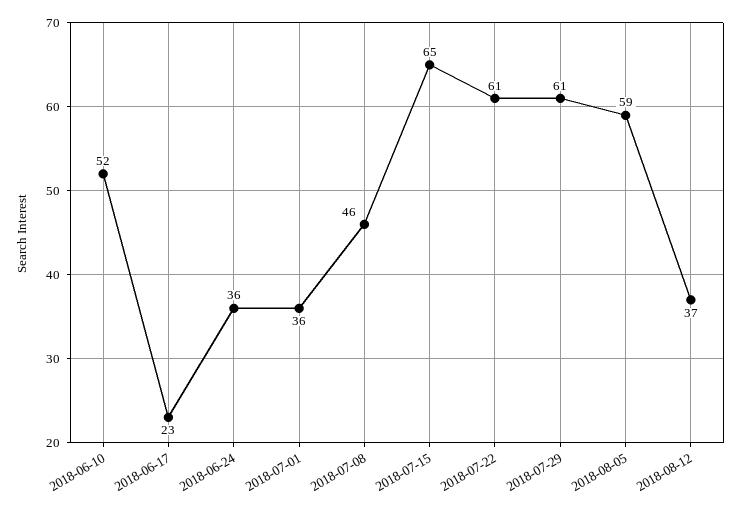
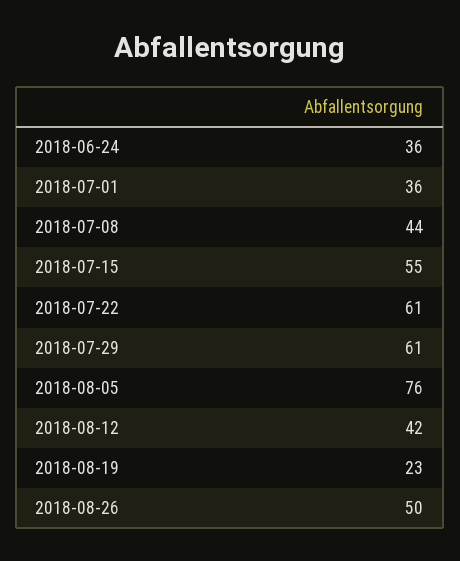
2018-06-10: 52 -> none
2018-06-17: 23 -> none
2018-07-08: 46 -> 44
2018-07-15: 65 -> 55
2018-08-05: 59 -> 76
2018-08-12: 37 -> 42
2018-08-19: none -> 23
2018-08-26: none -> 50

